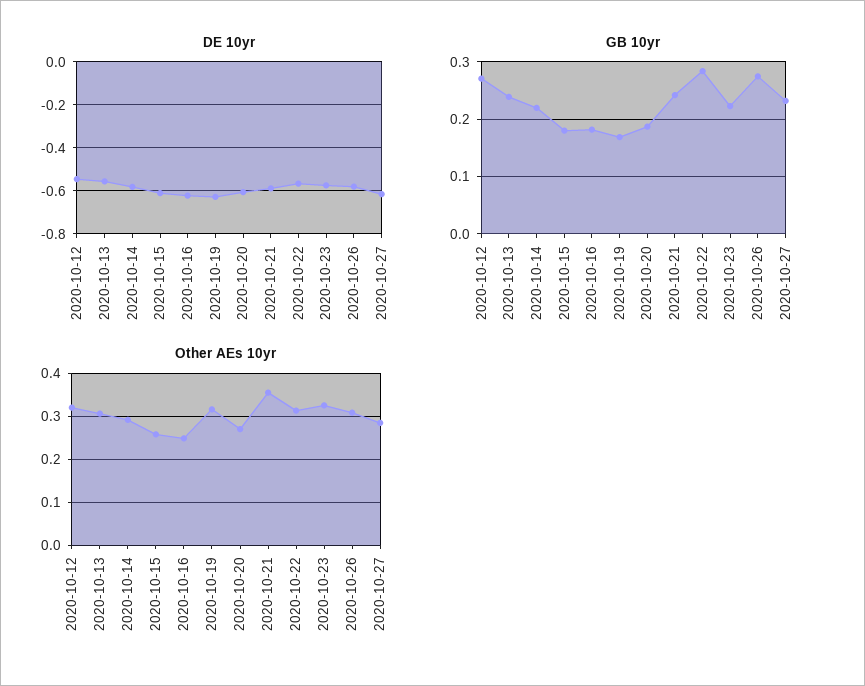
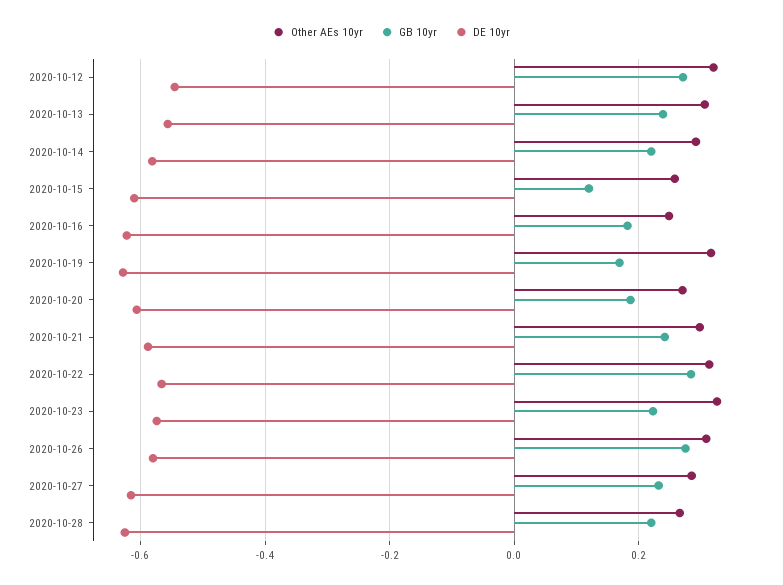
GB 10yr, 2020-10-15: 0.18 -> 0.12
Other AEs 10yr, 2020-10-21: 0.36 -> 0.3
Other AEs 10yr, 2020-10-28: none -> 0.26
GB 10yr, 2020-10-28: none -> 0.22
DE 10yr, 2020-10-28: none -> -0.62

